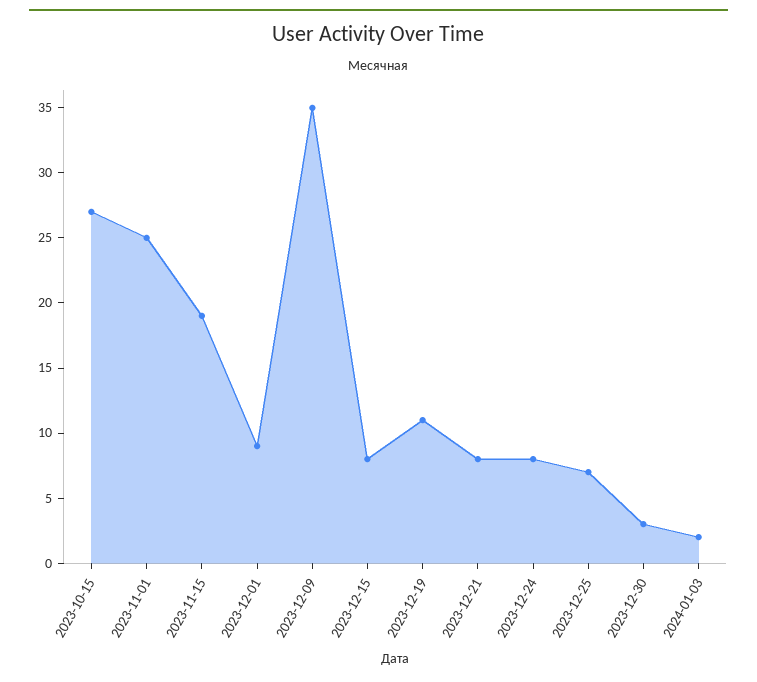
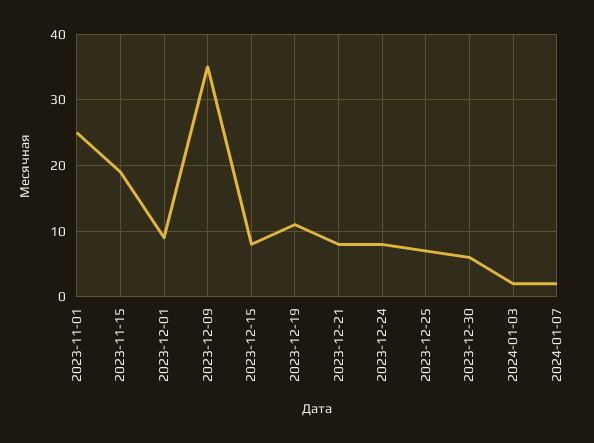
2023-10-15: 27 -> none
2023-12-30: 3 -> 6
2024-01-07: none -> 2

